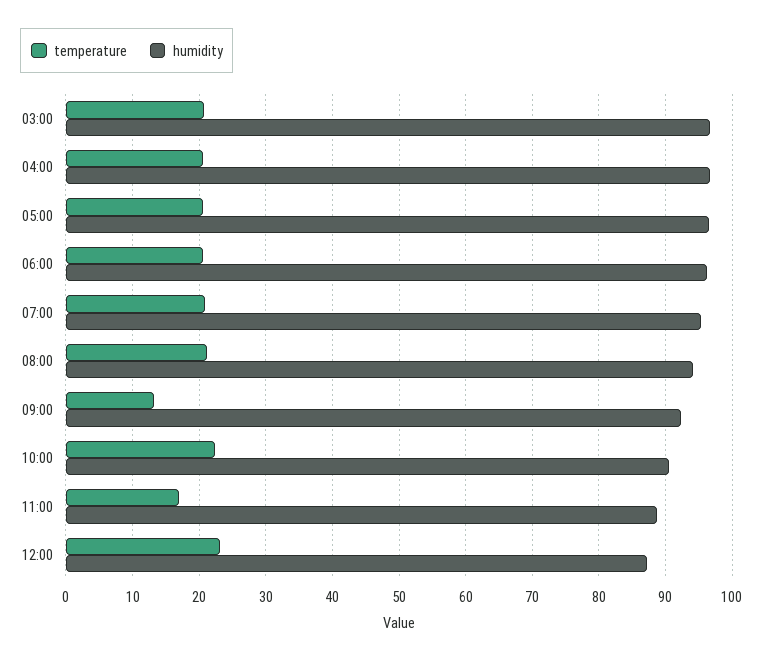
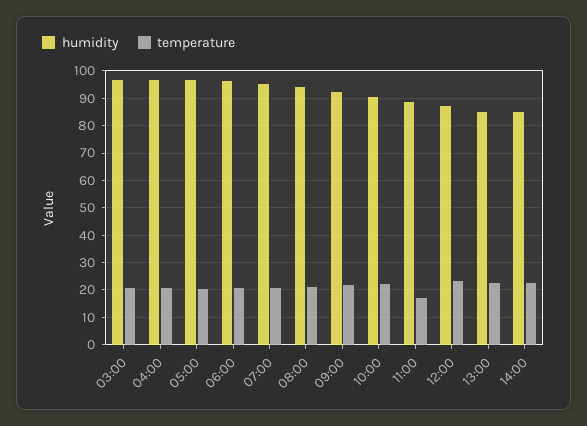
temperature, 09:00: 13 -> 22.5
humidity, 13:00: none -> 85
temperature, 13:00: none -> 22.5
humidity, 14:00: none -> 85
temperature, 14:00: none -> 22.5

